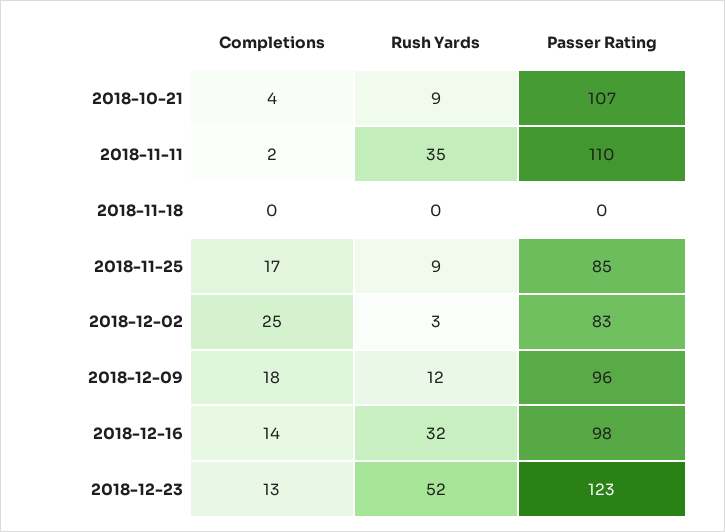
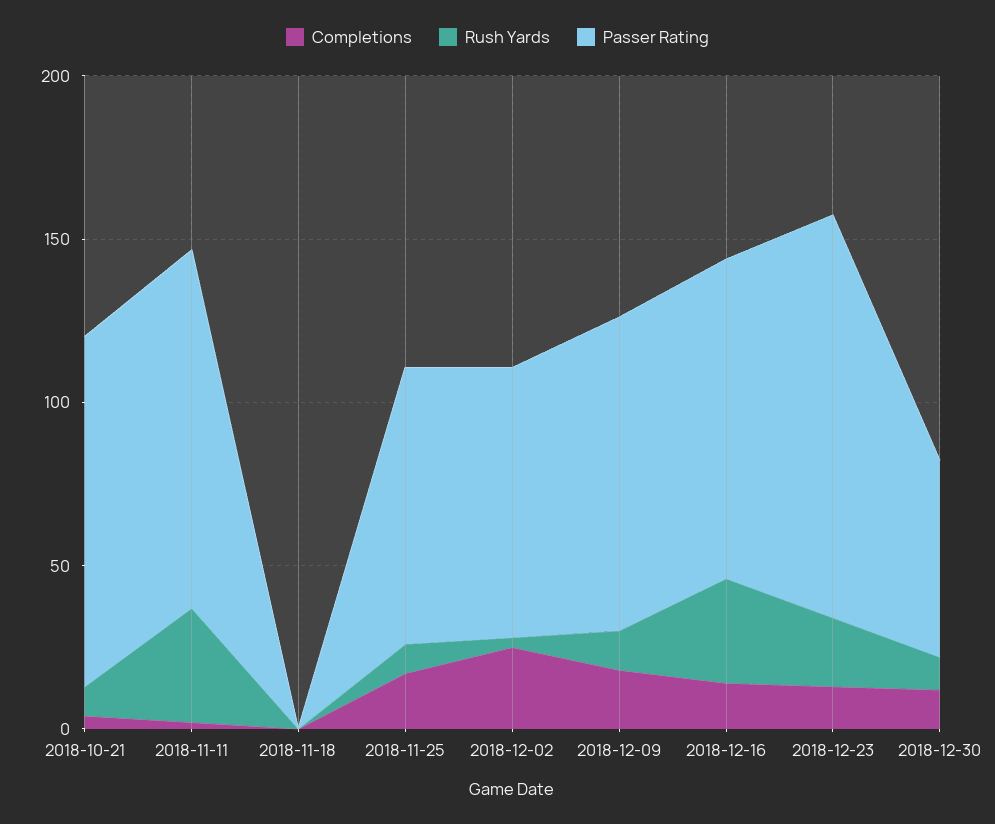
Rush Yards, 2018-12-23: 52 -> 20
Completions, 2018-12-30: none -> 10
Rush Yards, 2018-12-30: none -> 10
Passer Rating, 2018-12-30: none -> 60

